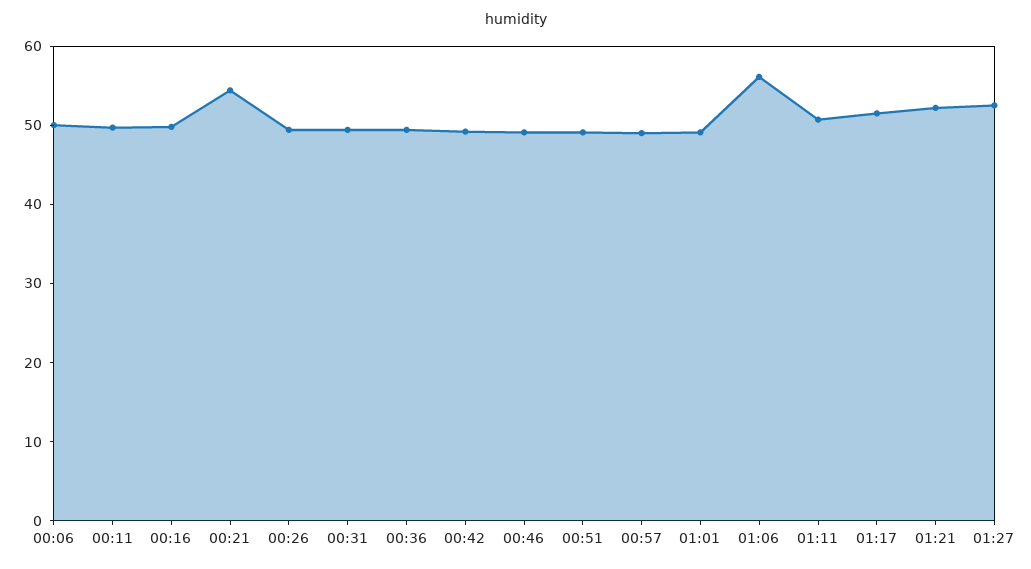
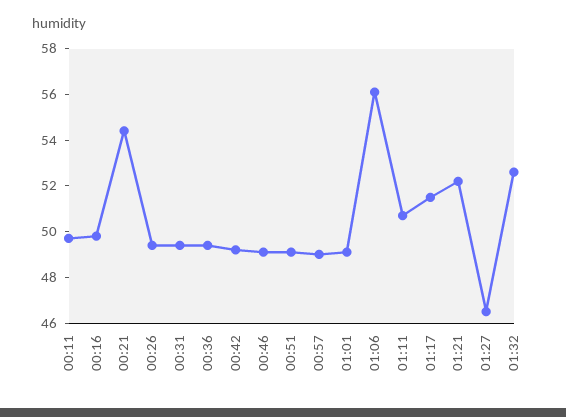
00:06: 50 -> none
01:27: 52 -> 46.5
01:32: none -> 52.5

